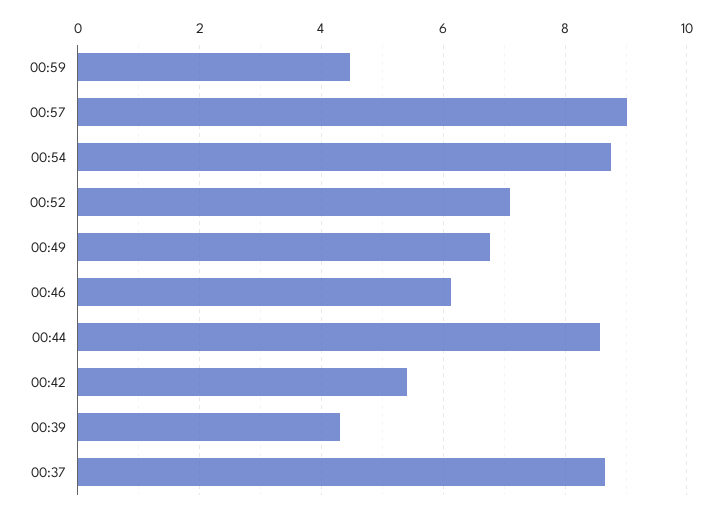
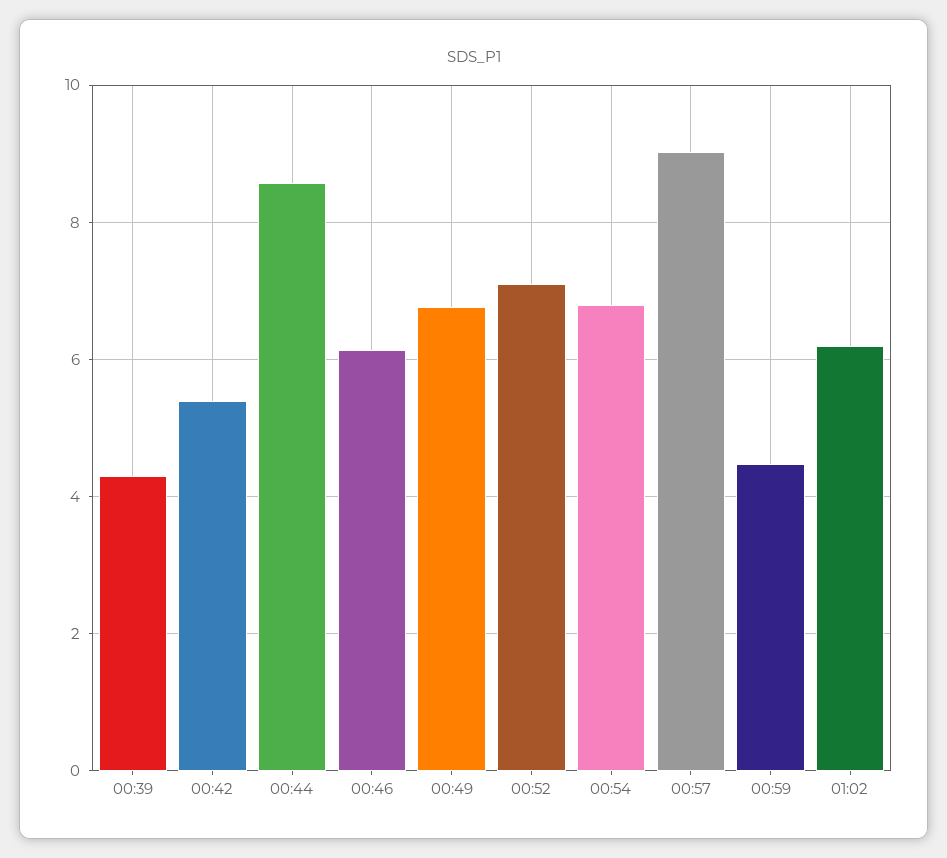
00:54: 8.8 -> 6.8
00:37: 8.6 -> none
01:02: none -> 6.2

